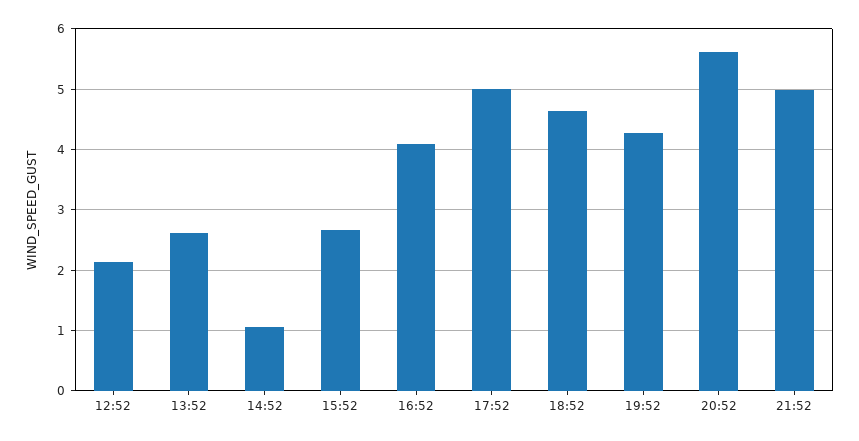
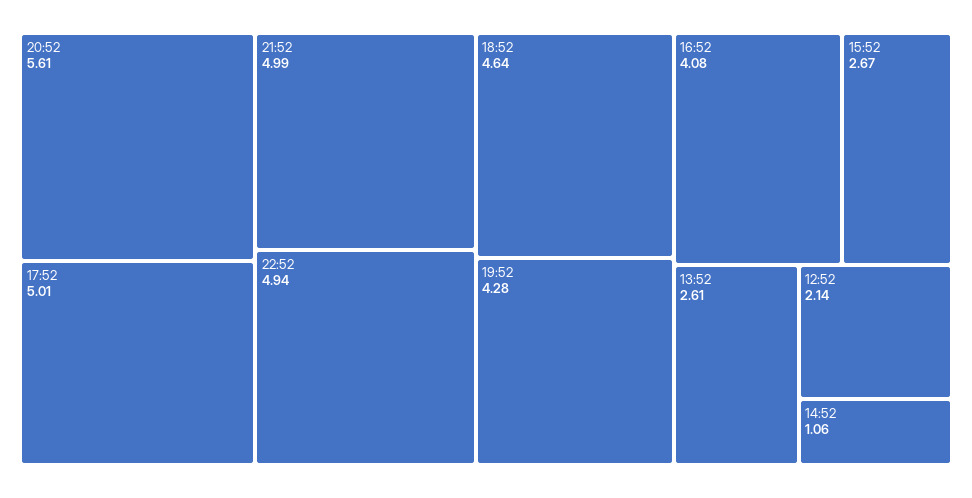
22:52: none -> 4.94

